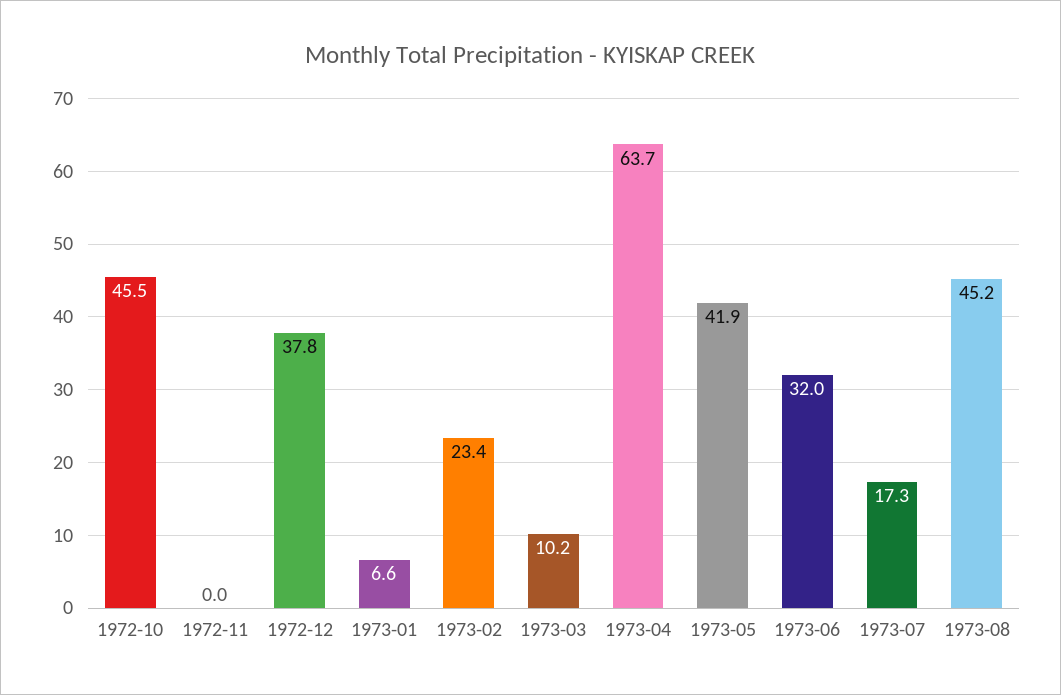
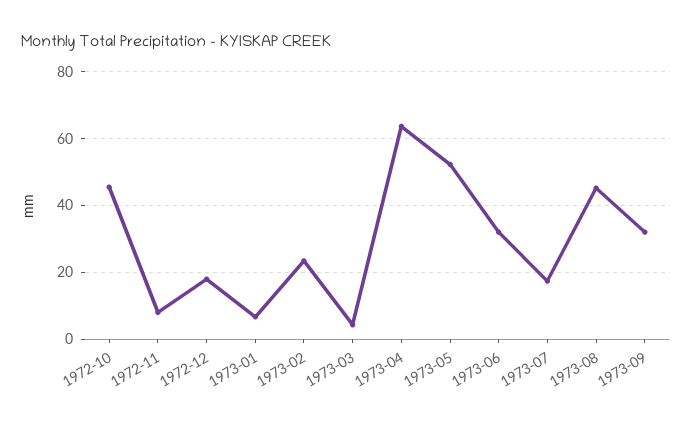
1972-11: 0 -> 8
1972-12: 37.8 -> 18
1973-03: 10.2 -> 4
1973-05: 41.9 -> 52
1973-09: none -> 32

